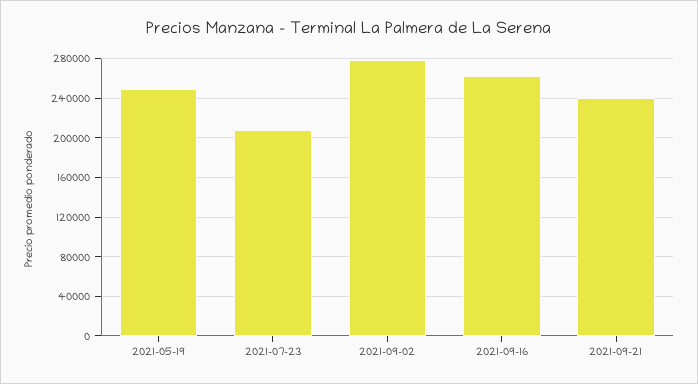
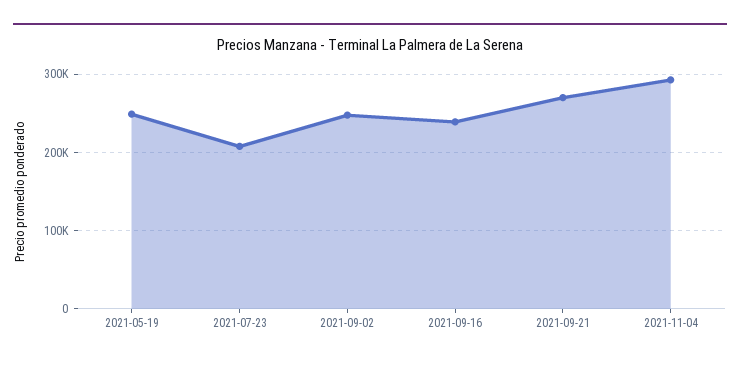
2021-09-02: 280000 -> 250000
2021-09-16: 260000 -> 240000
2021-09-21: 240000 -> 270000
2021-11-04: none -> 290000

